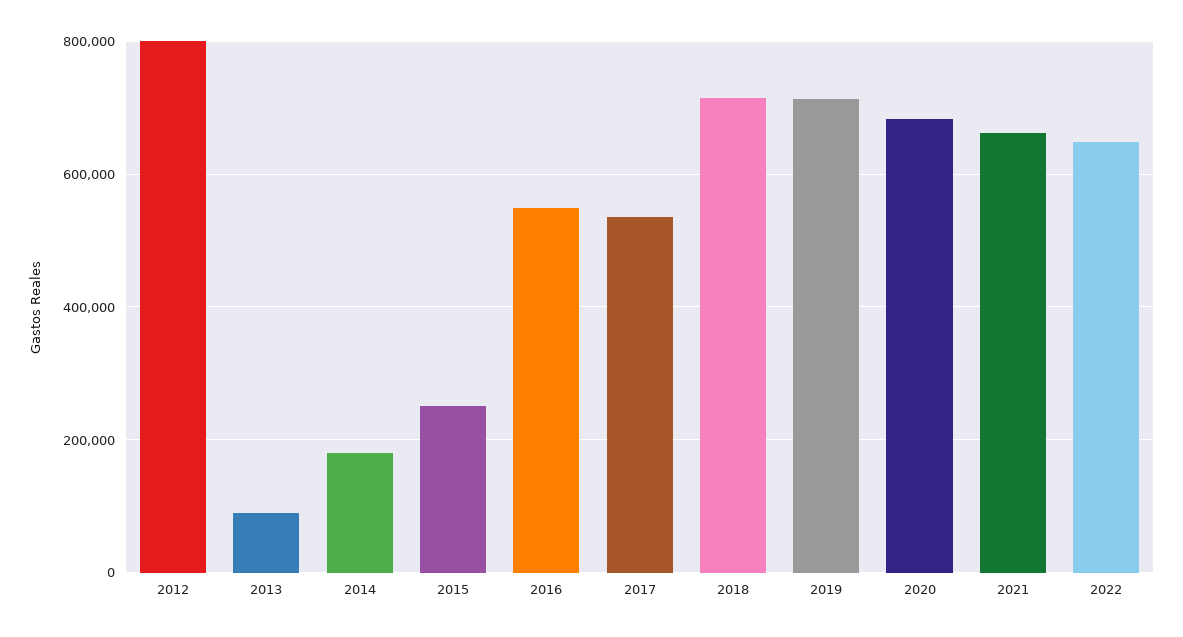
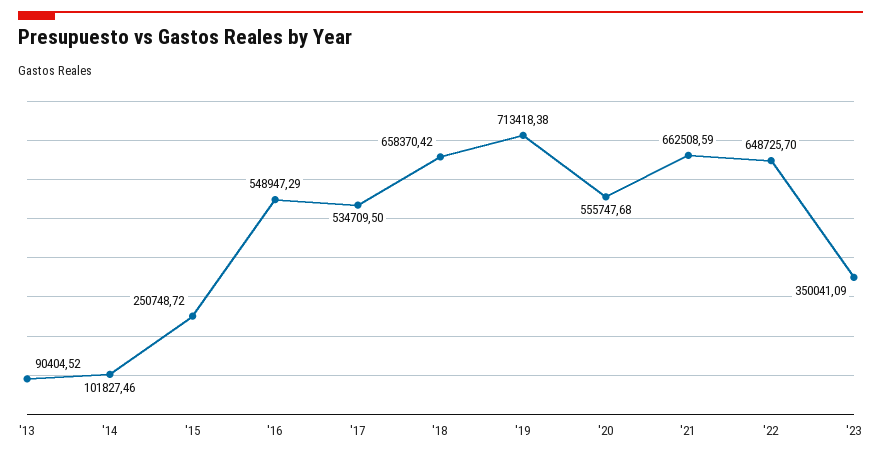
2012: 800000 -> none
2014: 180000 -> 101827.46
2018: 720000 -> 658370.42
2020: 680000 -> 555747.68
'23: none -> 350041.09

